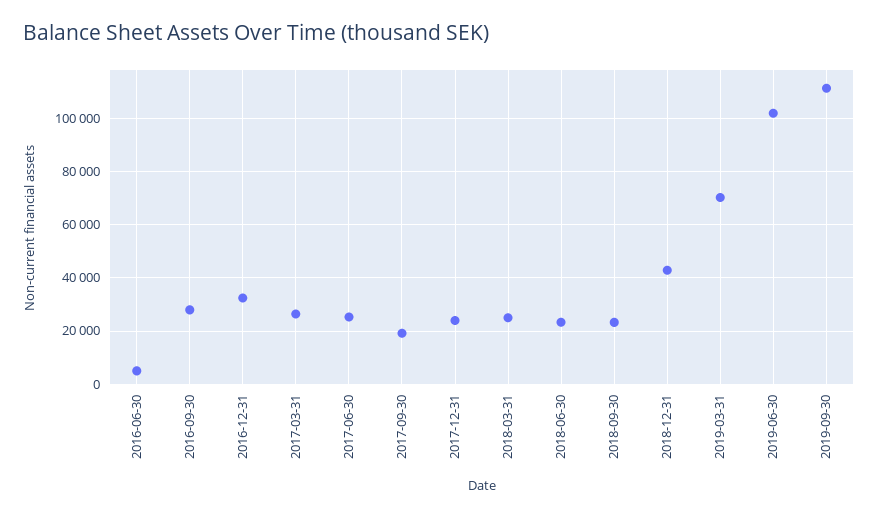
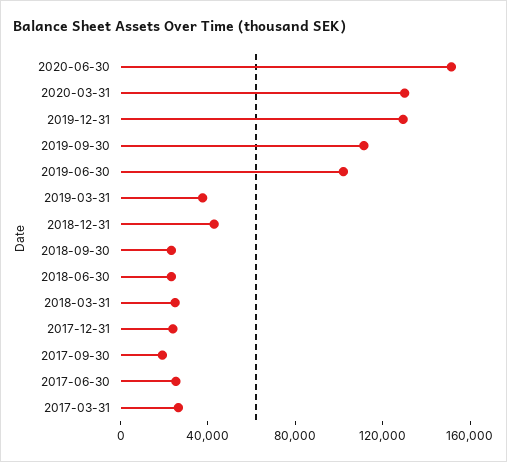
2016-06-30: 5000 -> none
2016-09-30: 27500 -> none
2016-12-31: 32500 -> none
2019-03-31: 70000 -> 40000
2020-06-30: none -> 150000
2020-03-31: none -> 130000
2019-12-31: none -> 130000

